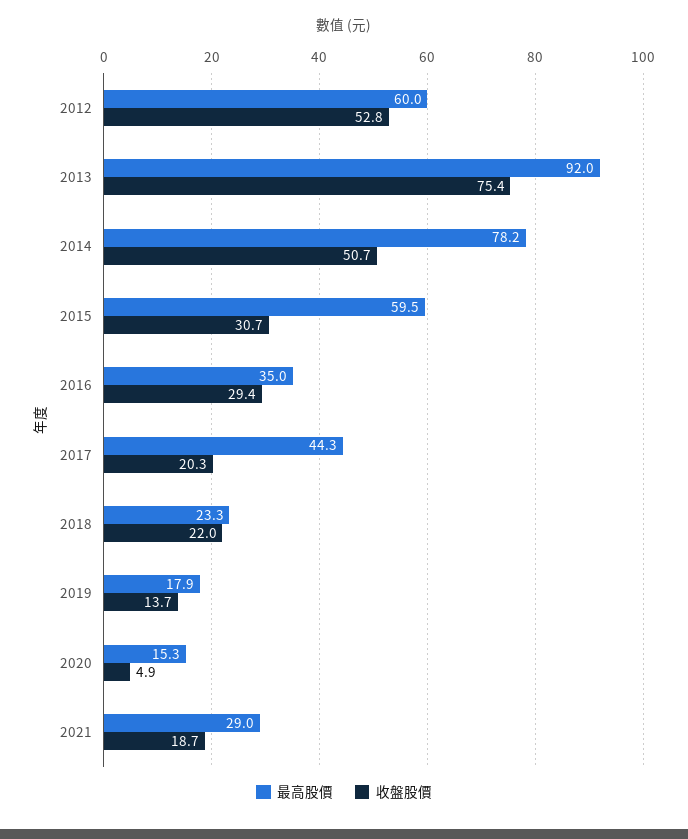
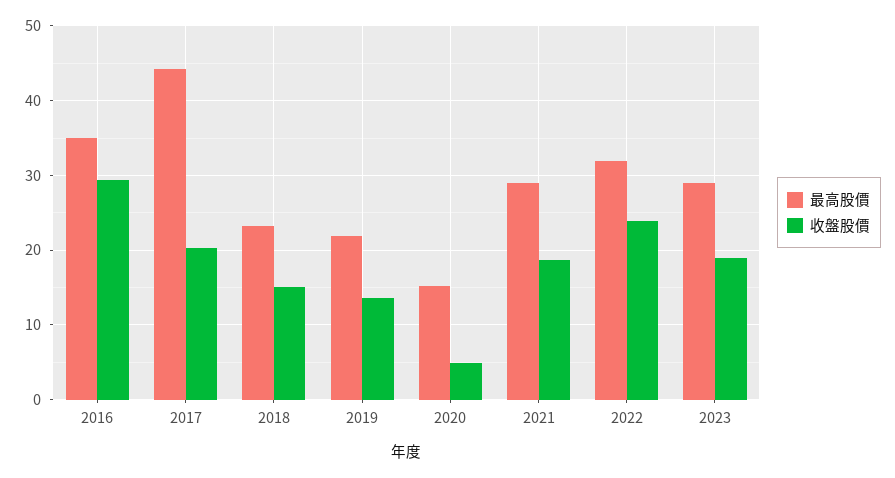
最高股價, 2012: 60 -> none
收盤股價, 2012: 52.8 -> none
最高股價, 2013: 92 -> none
收盤股價, 2013: 75.4 -> none
最高股價, 2014: 78.2 -> none
收盤股價, 2014: 50.7 -> none
最高股價, 2015: 59.5 -> none
收盤股價, 2015: 30.7 -> none
收盤股價, 2018: 22 -> 15
最高股價, 2019: 17.9 -> 22
最高股價, 2022: none -> 32
收盤股價, 2022: none -> 24
最高股價, 2023: none -> 29
收盤股價, 2023: none -> 19

